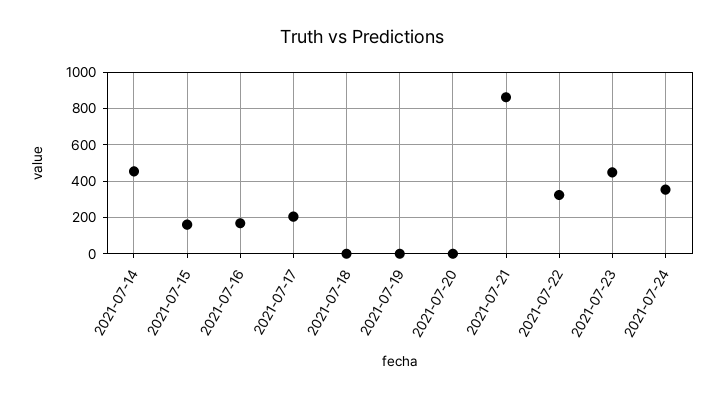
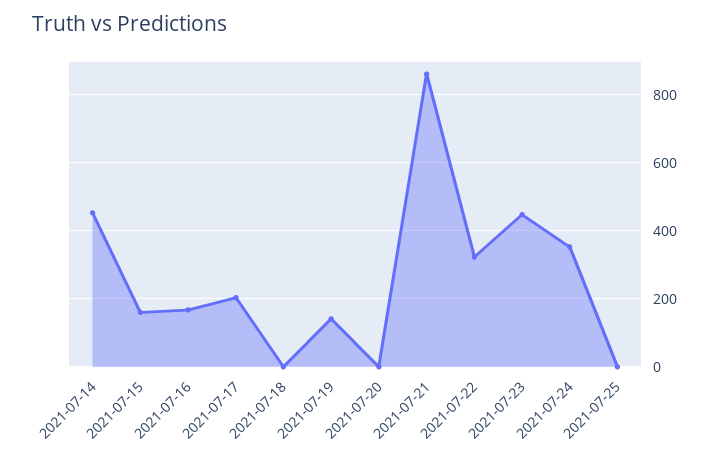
2021-07-19: 0 -> 140
2021-07-25: none -> 0

